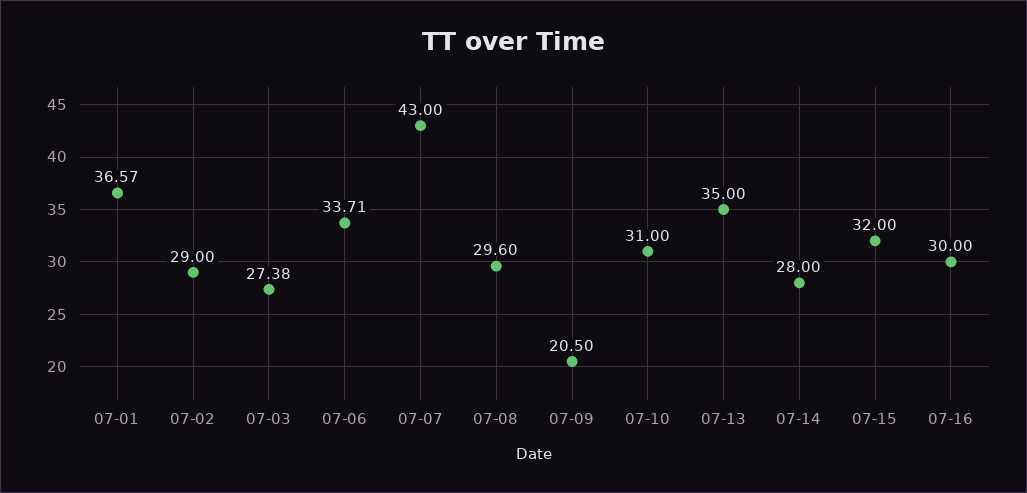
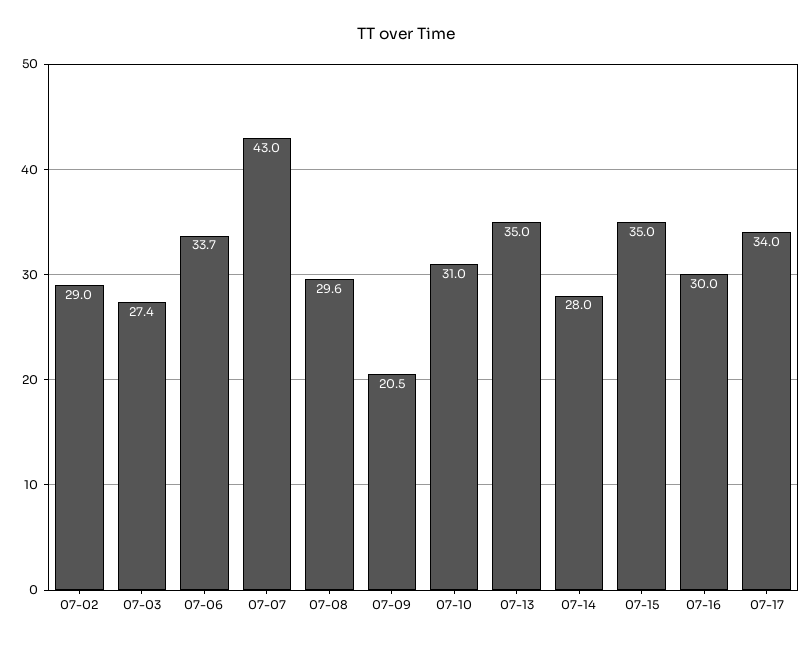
07-01: 36.57 -> none
07-15: 32 -> 35
07-17: none -> 34

